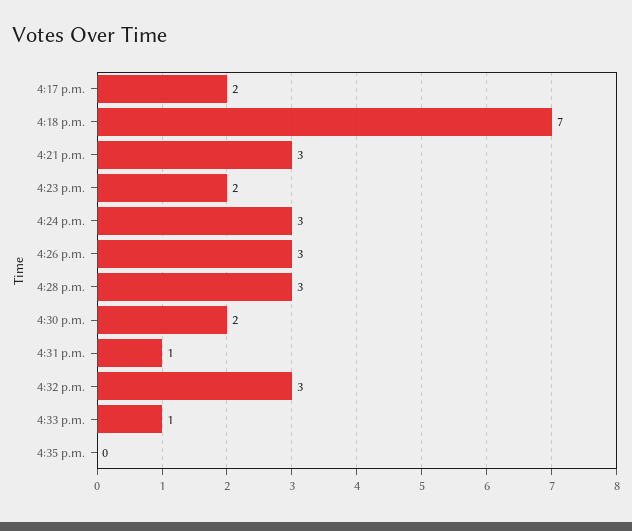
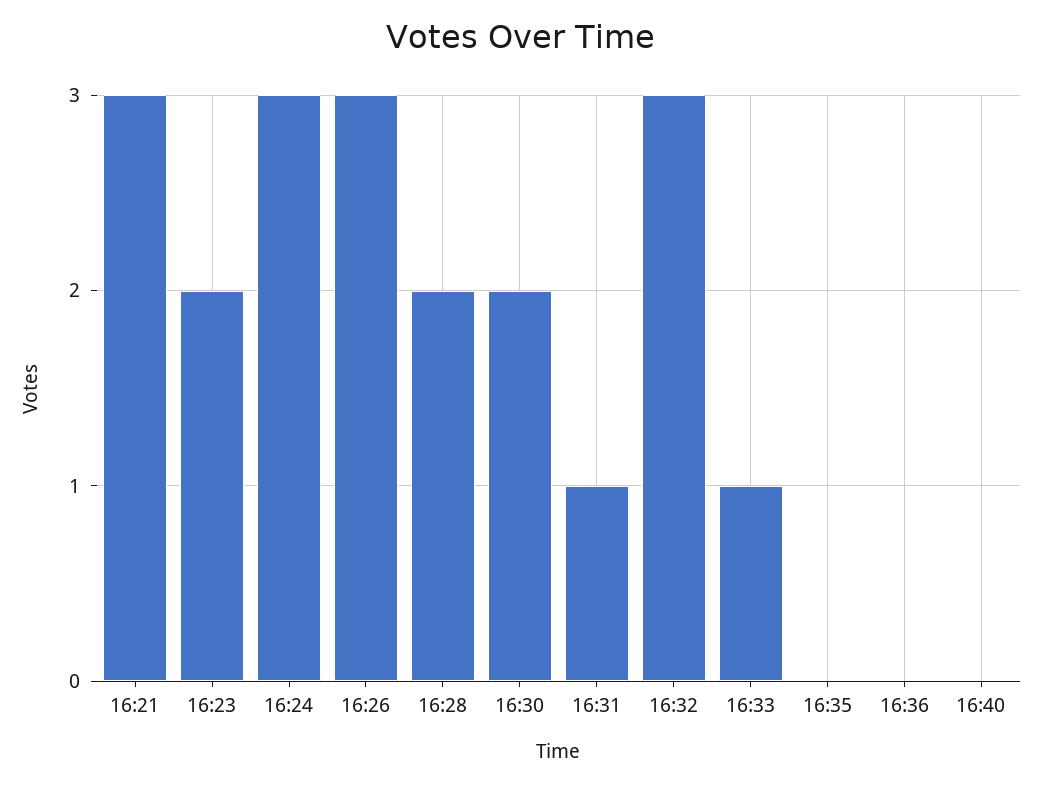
4:17 p.m.: 2 -> none
4:18 p.m.: 7 -> none
4:28 p.m.: 3 -> 2
16:36: none -> 0
16:40: none -> 0

